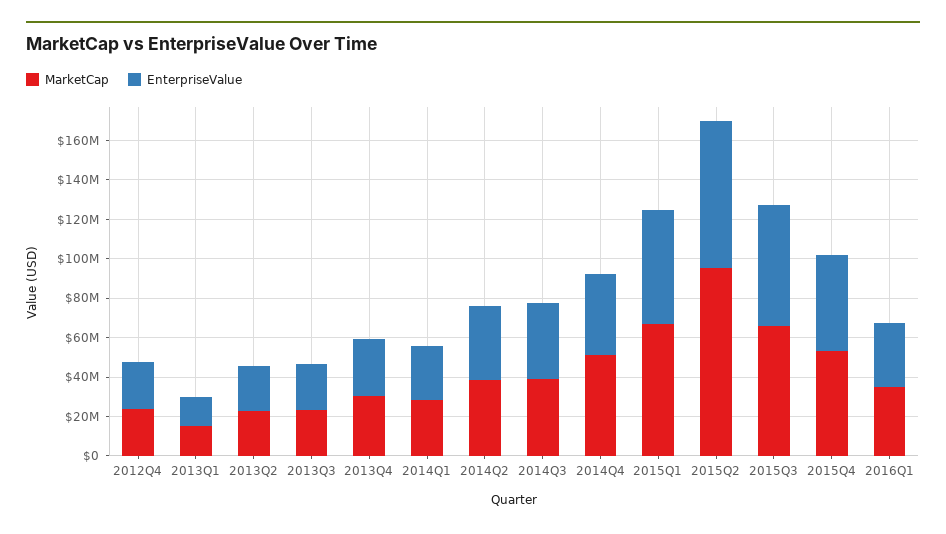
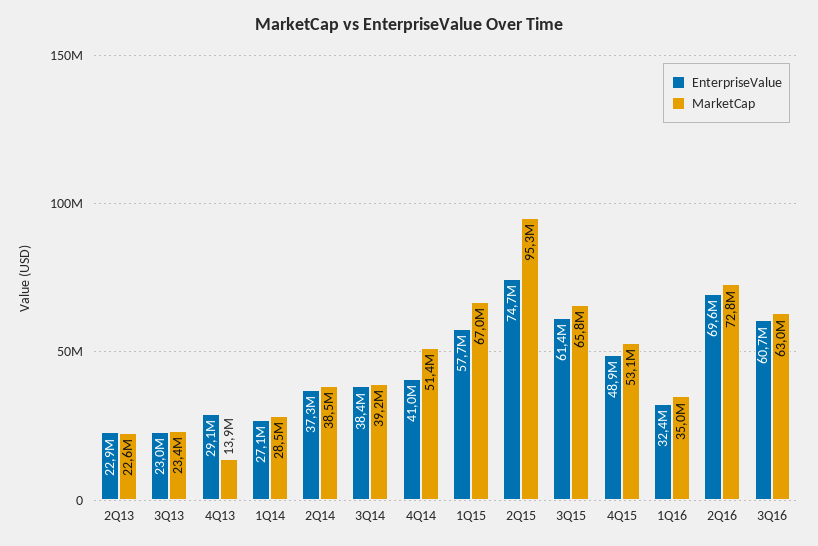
MarketCap, 2012Q4: 25000000 -> none
EnterpriseValue, 2012Q4: 25000000 -> none
MarketCap, 2013Q1: 15000000 -> none
EnterpriseValue, 2013Q1: 15000000 -> none
MarketCap, 2013Q4: 30000000 -> 13900000
EnterpriseValue, 2Q16: none -> 69600000
MarketCap, 2Q16: none -> 72800000
EnterpriseValue, 3Q16: none -> 60700000
MarketCap, 3Q16: none -> 63000000

